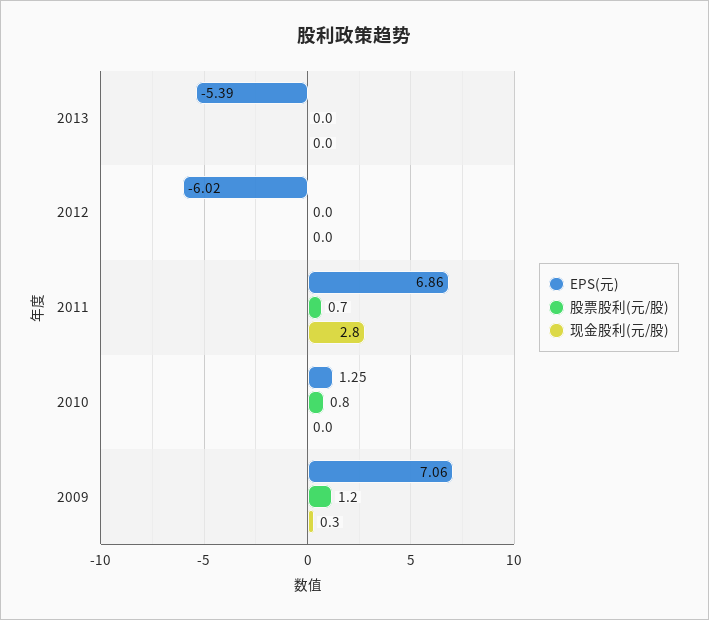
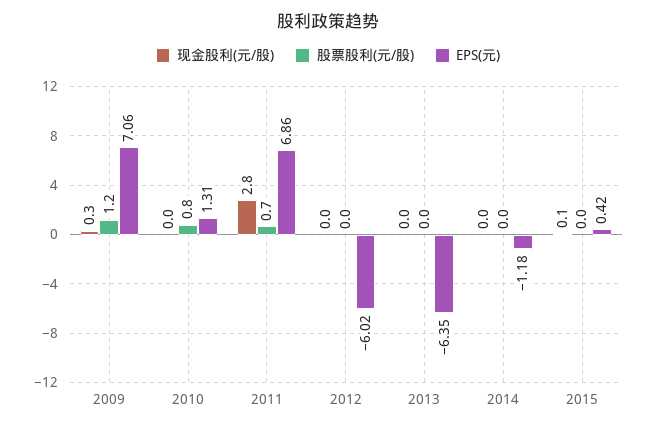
EPS(元), 2013: -5.39 -> -6.35
EPS(元), 2010: 1.25 -> 1.31
现金股利(元/股), 2014: none -> 0
股票股利(元/股), 2014: none -> 0
EPS(元), 2014: none -> -1.18
现金股利(元/股), 2015: none -> 0.1
股票股利(元/股), 2015: none -> 0
EPS(元), 2015: none -> 0.42

